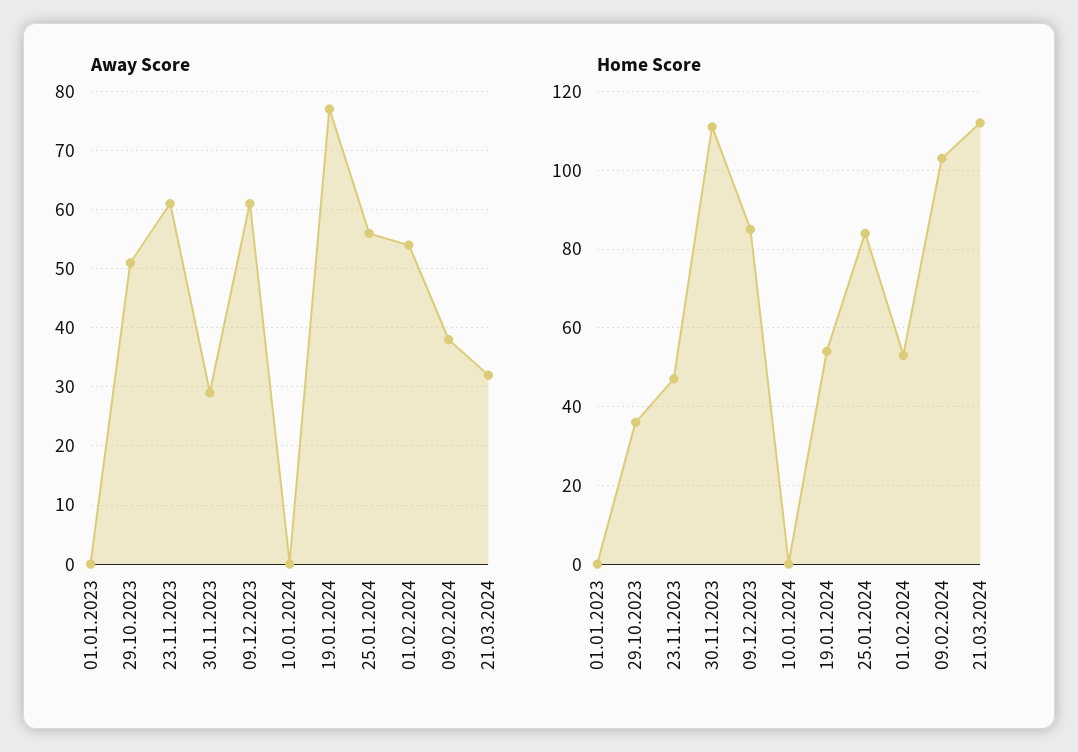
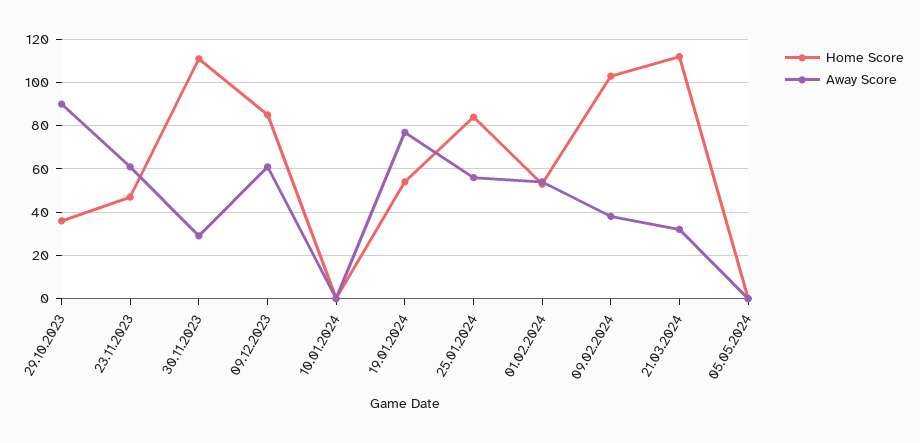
Away Score, 01.01.2023: 0 -> none
Away Score, 29.10.2023: 50 -> 90
Home Score, 01.01.2023: 0 -> none
Home Score, 05.05.2024: none -> 0
Away Score, 05.05.2024: none -> 0

